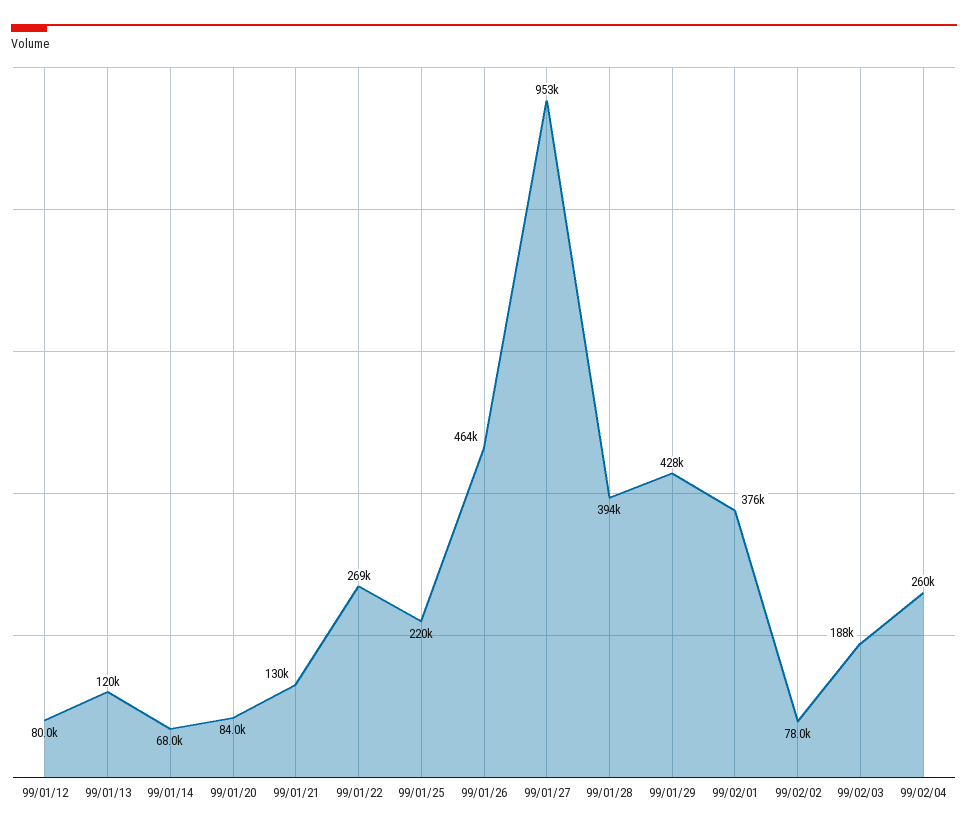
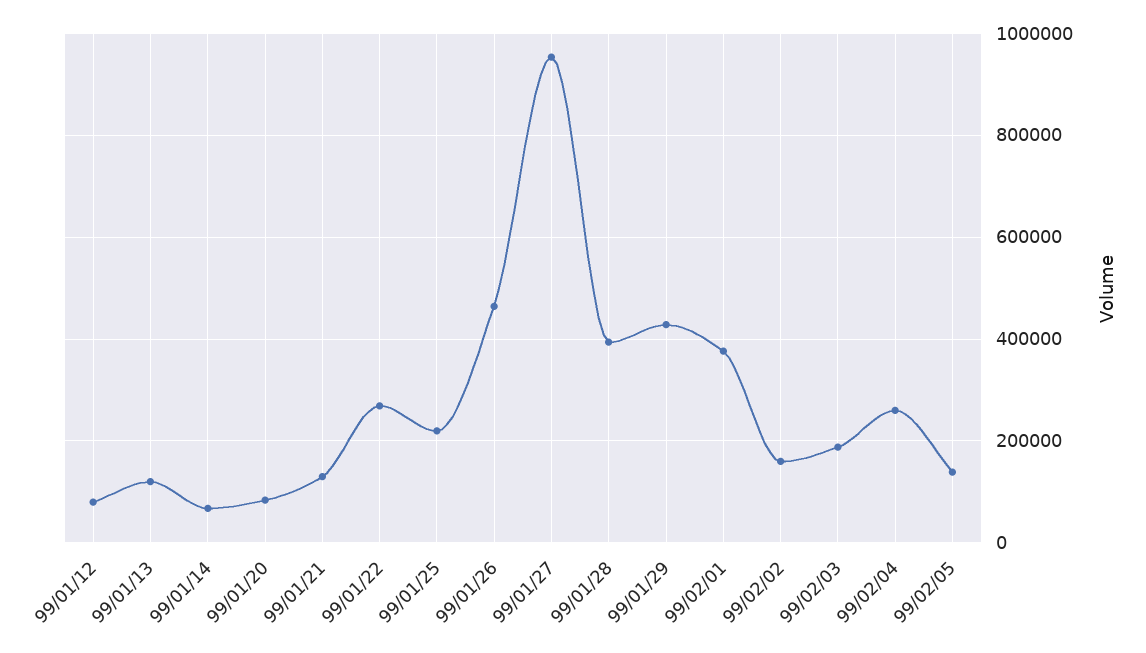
99/02/02: 78000 -> 160000
99/02/05: none -> 140000

